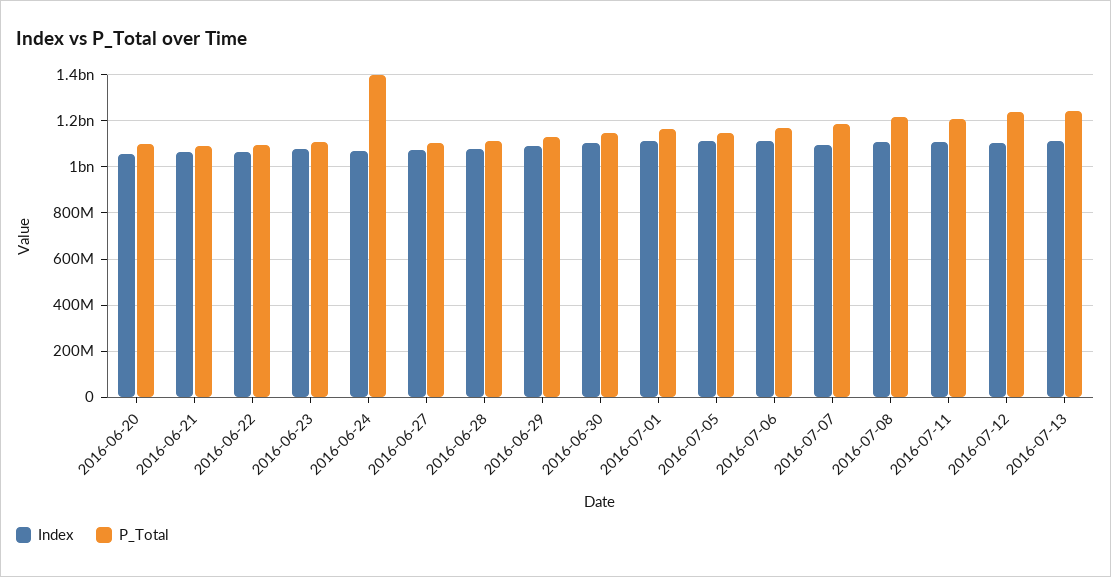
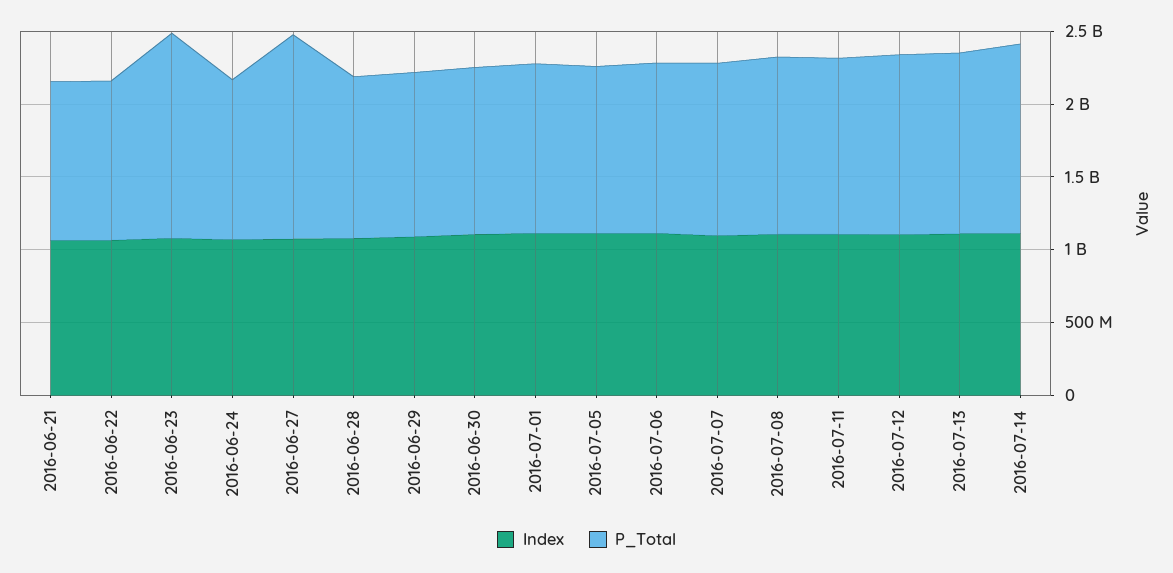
Index, 2016-06-20: 1050000000 -> none
P_Total, 2016-06-20: 1100000000 -> none
P_Total, 2016-06-23: 1100000000 -> 1400000000
P_Total, 2016-06-24: 1400000000 -> 1100000000
P_Total, 2016-06-27: 1100000000 -> 1400000000
Index, 2016-07-14: none -> 1100000000
P_Total, 2016-07-14: none -> 1300000000

